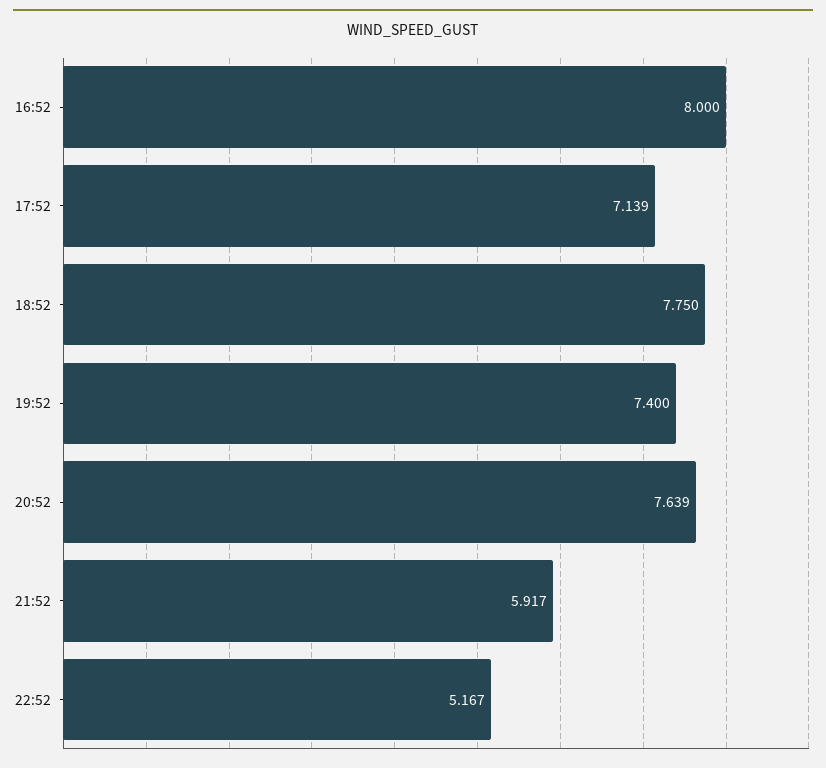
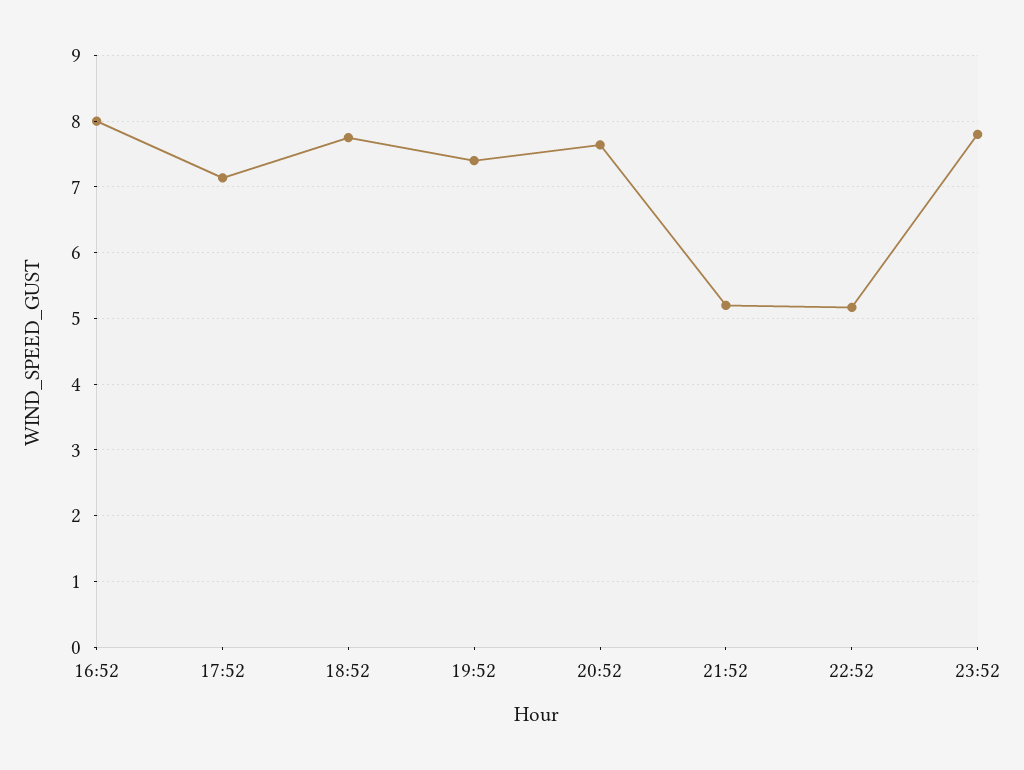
21:52: 5.917 -> 5.2
23:52: none -> 7.8

